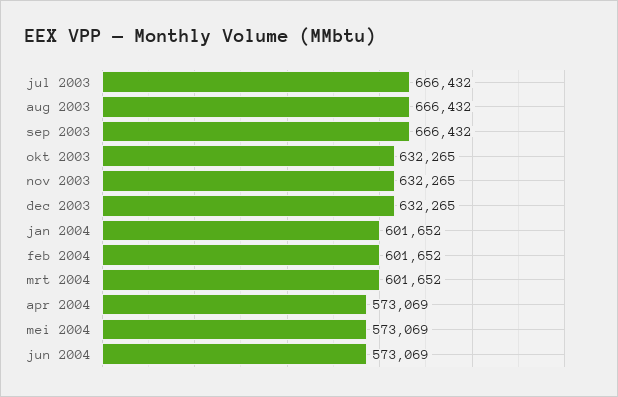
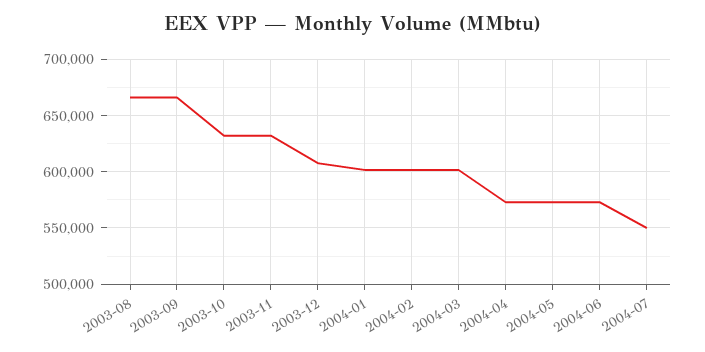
jul 2003: 666432 -> none
dec 2003: 632265 -> 610000
2004-07: none -> 550000

